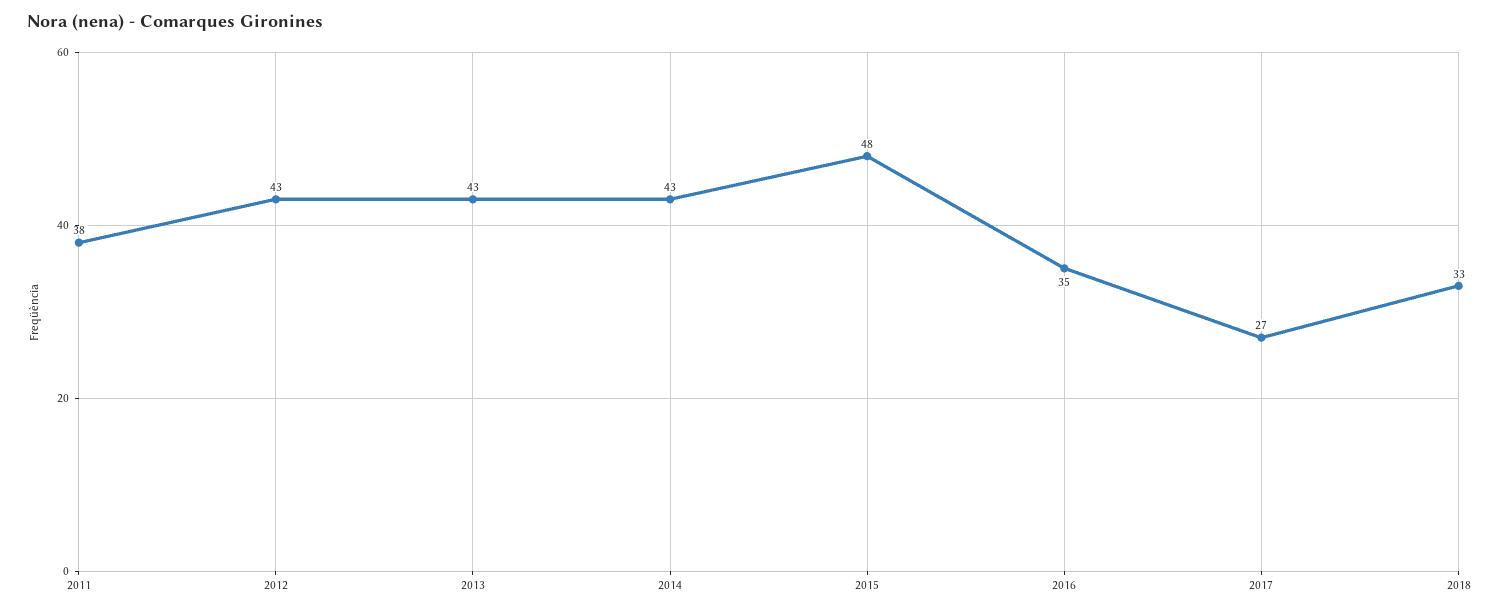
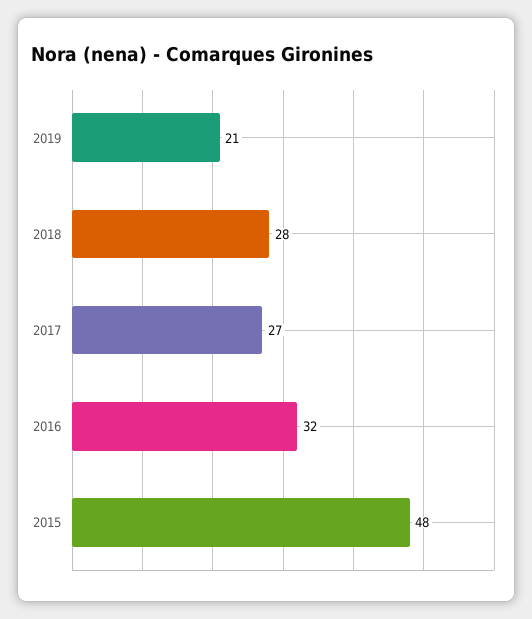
2011: 38 -> none
2012: 43 -> none
2013: 43 -> none
2014: 43 -> none
2016: 35 -> 32
2018: 33 -> 28
2019: none -> 21

